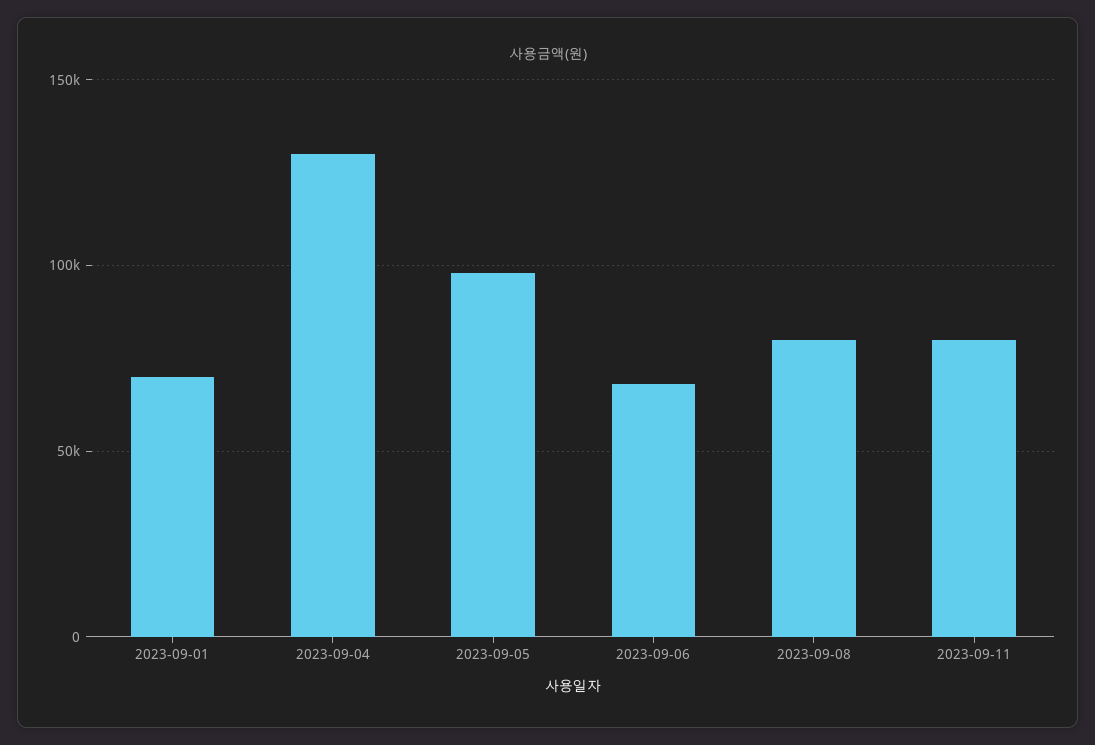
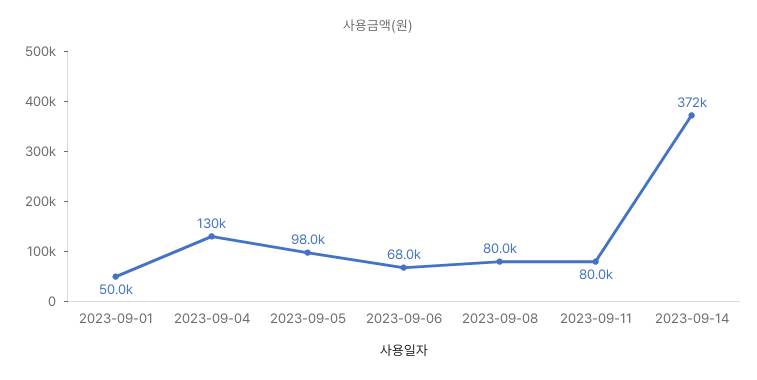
2023-09-01: 70000 -> 50000
2023-09-14: none -> 372000

